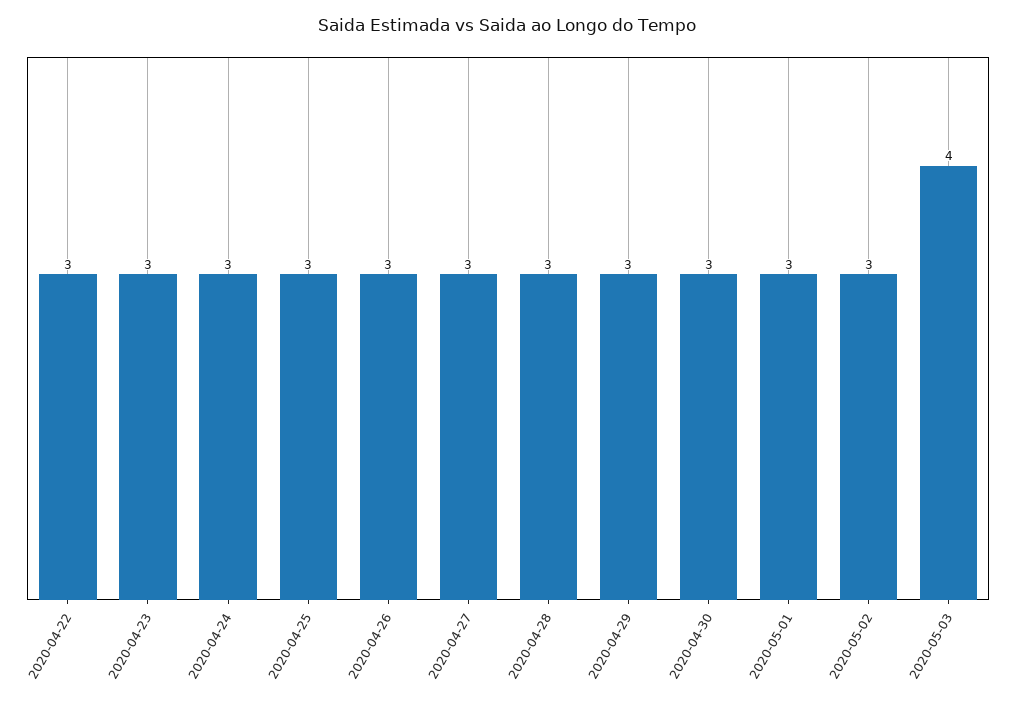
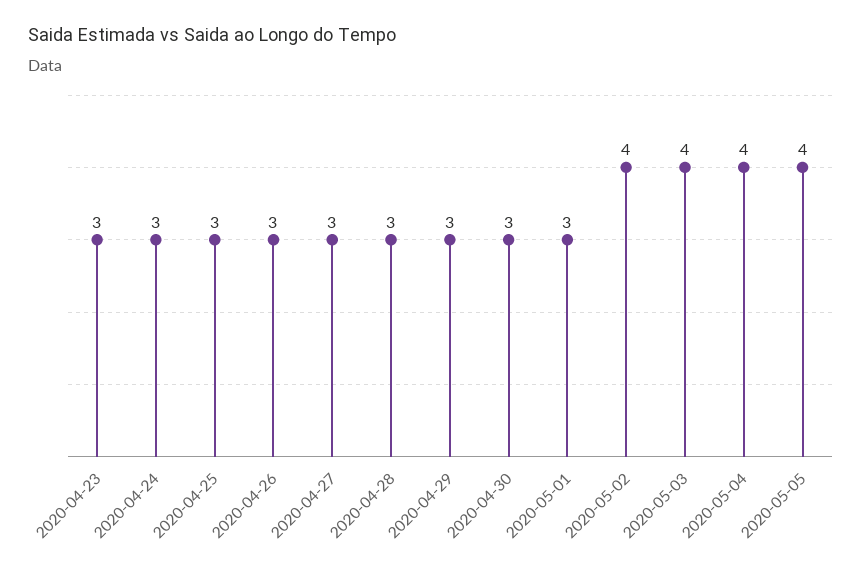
2020-04-22: 3 -> none
2020-05-02: 3 -> 4
2020-05-04: none -> 4
2020-05-05: none -> 4

